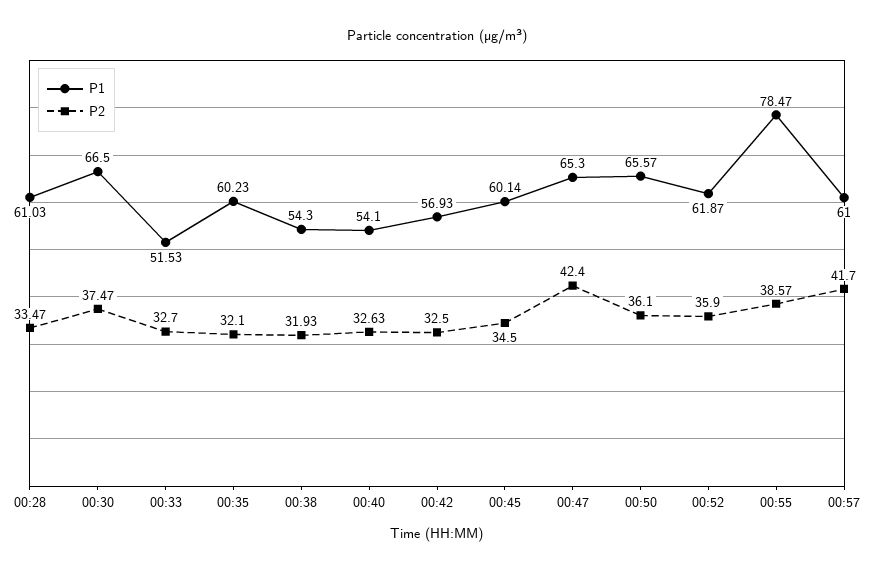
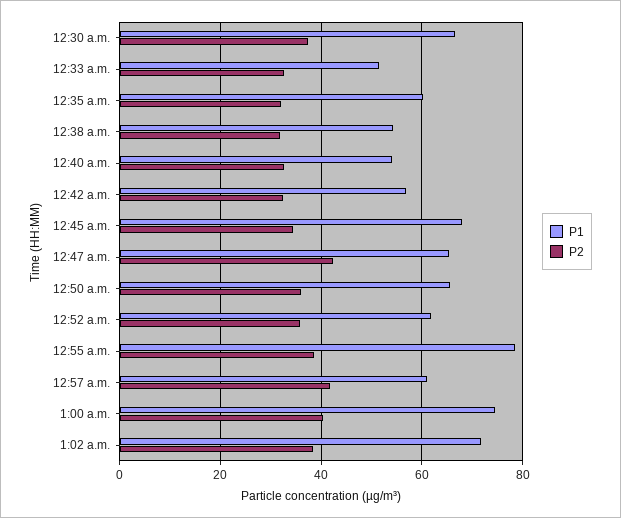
P1, 00:28: 61.03 -> none
P2, 00:28: 33.47 -> none
P1, 00:45: 60.14 -> 68
P1, 1:00 a.m.: none -> 74
P2, 1:00 a.m.: none -> 40
P1, 1:02 a.m.: none -> 72
P2, 1:02 a.m.: none -> 38

